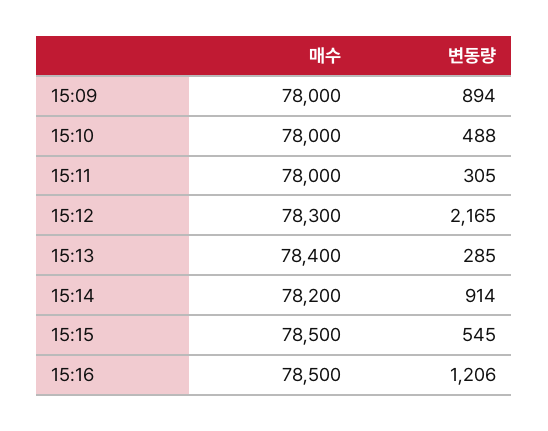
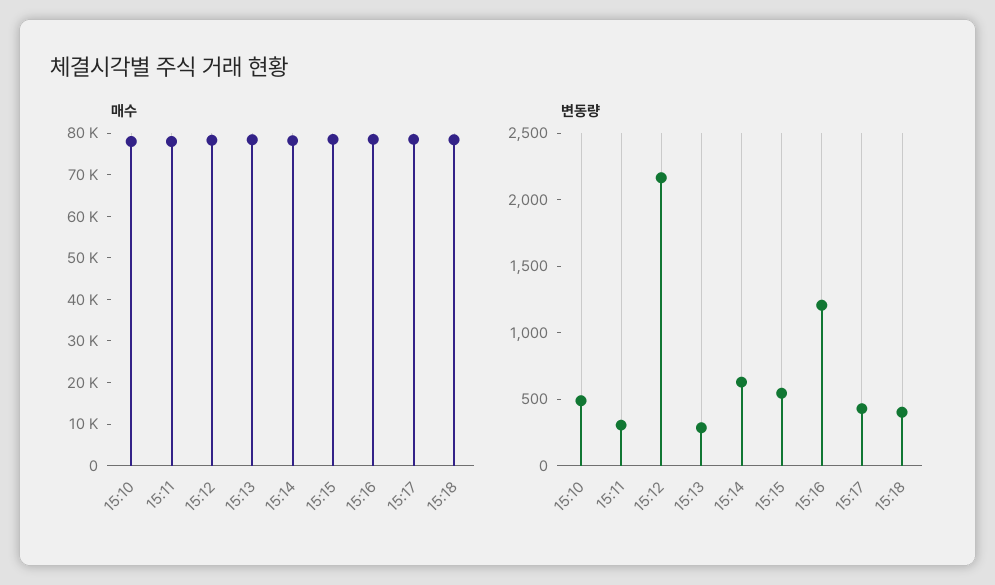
매수, 15:09: 78000 -> none
변동량, 15:09: 894 -> none
변동량, 15:14: 914 -> 600
매수, 15:17: none -> 78000
매수, 15:18: none -> 78000
변동량, 15:17: none -> 400
변동량, 15:18: none -> 400

